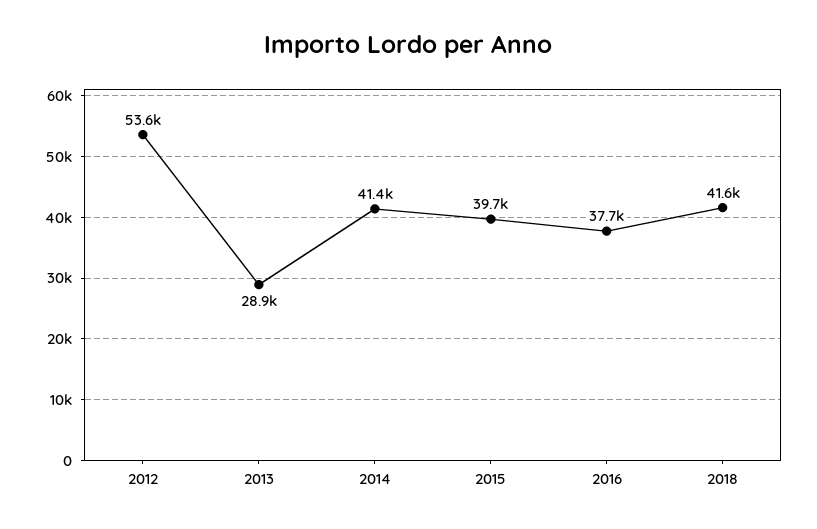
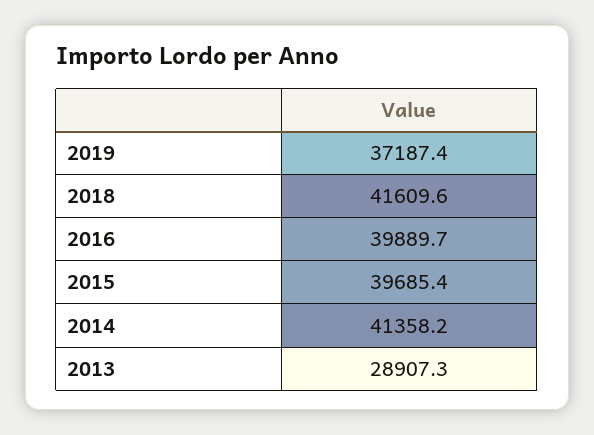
2012: 53600 -> none
2016: 37700 -> 39889.7
2019: none -> 37187.4

